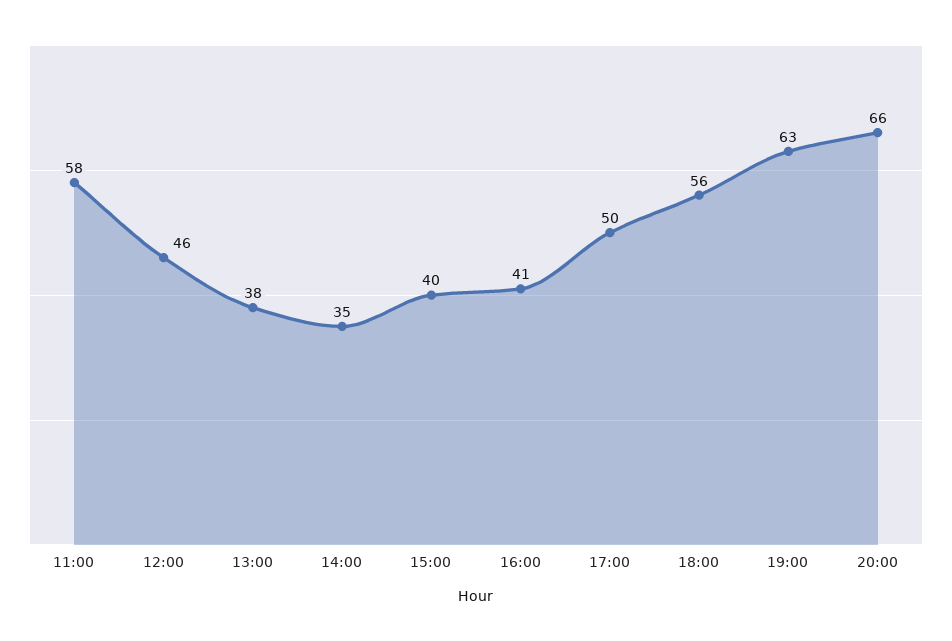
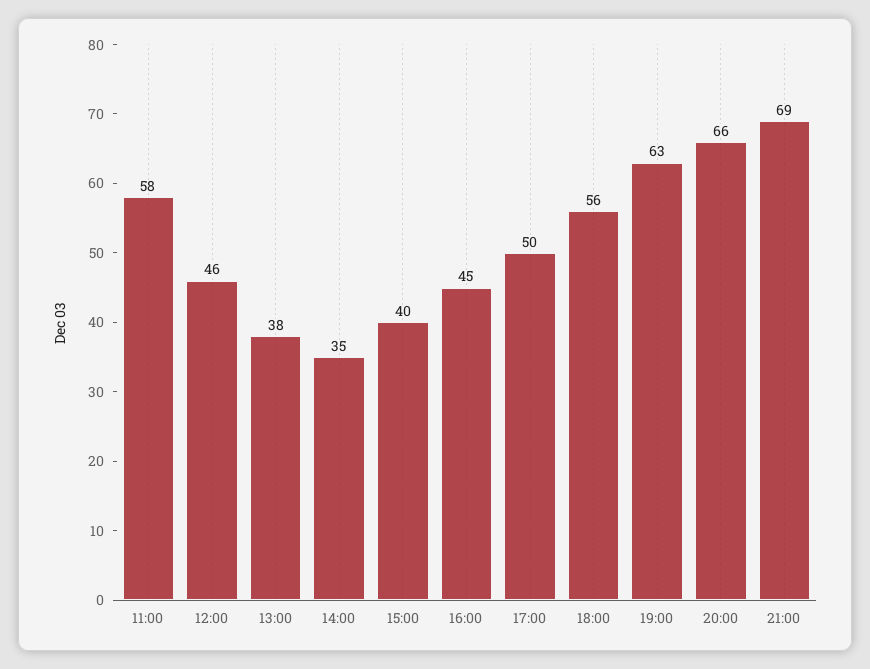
16:00: 41 -> 45
21:00: none -> 69

